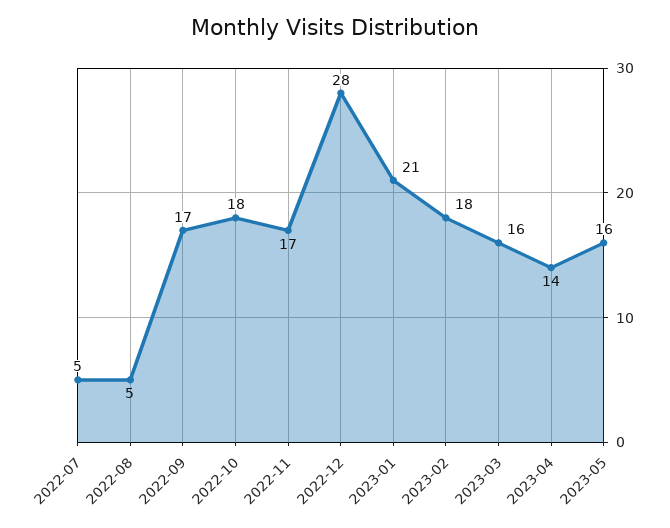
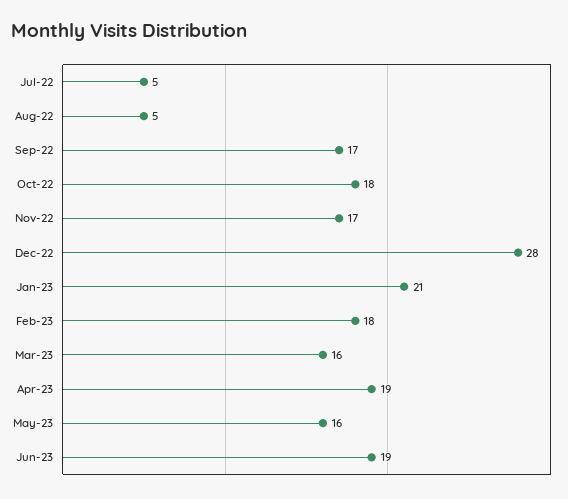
2023-04: 14 -> 19
Jun-23: none -> 19

